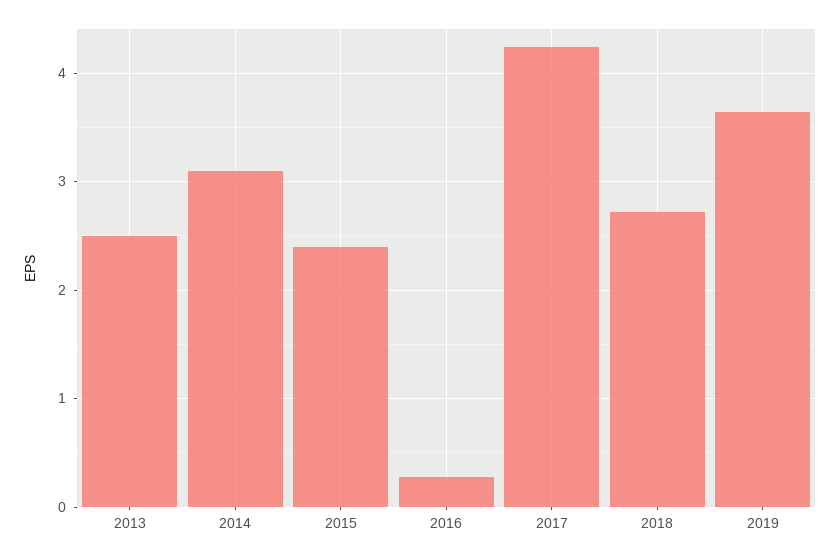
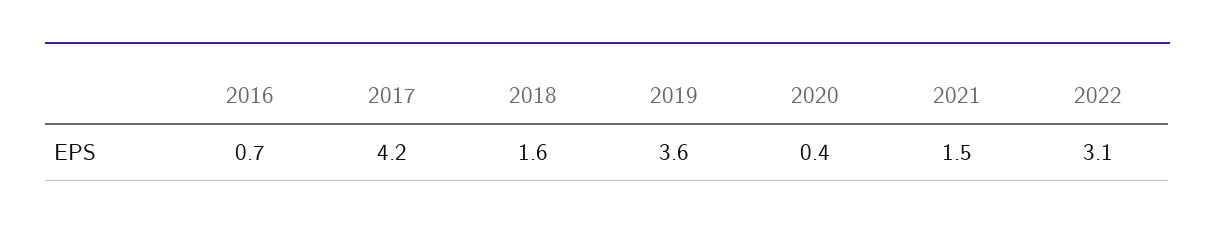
2013: 2.5 -> none
2014: 3.1 -> none
2015: 2.4 -> none
2016: 0.3 -> 0.7
2018: 2.7 -> 1.6
2020: none -> 0.4
2021: none -> 1.5
2022: none -> 3.1

